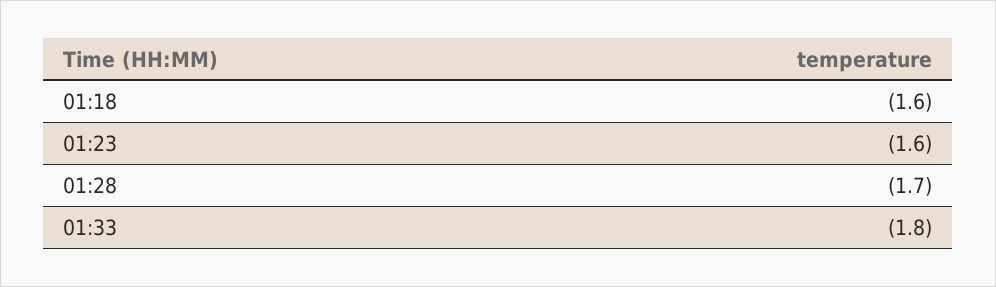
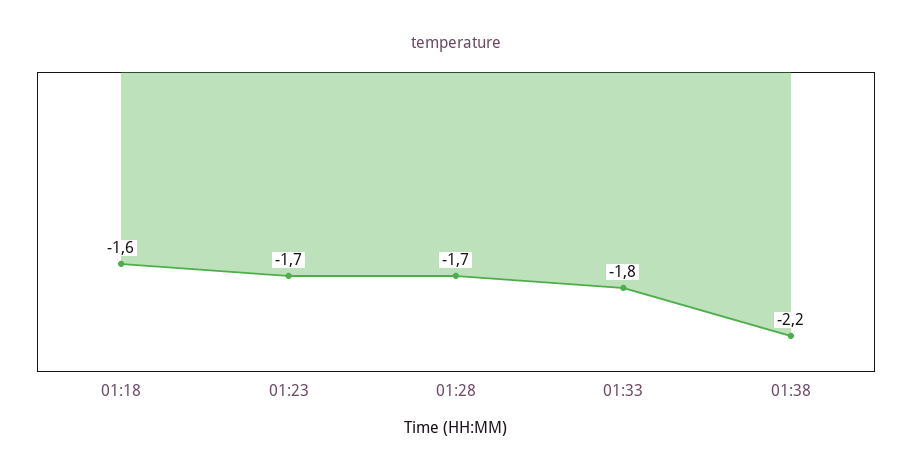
01:23: -1.6 -> -1.7
01:38: none -> -2.2

